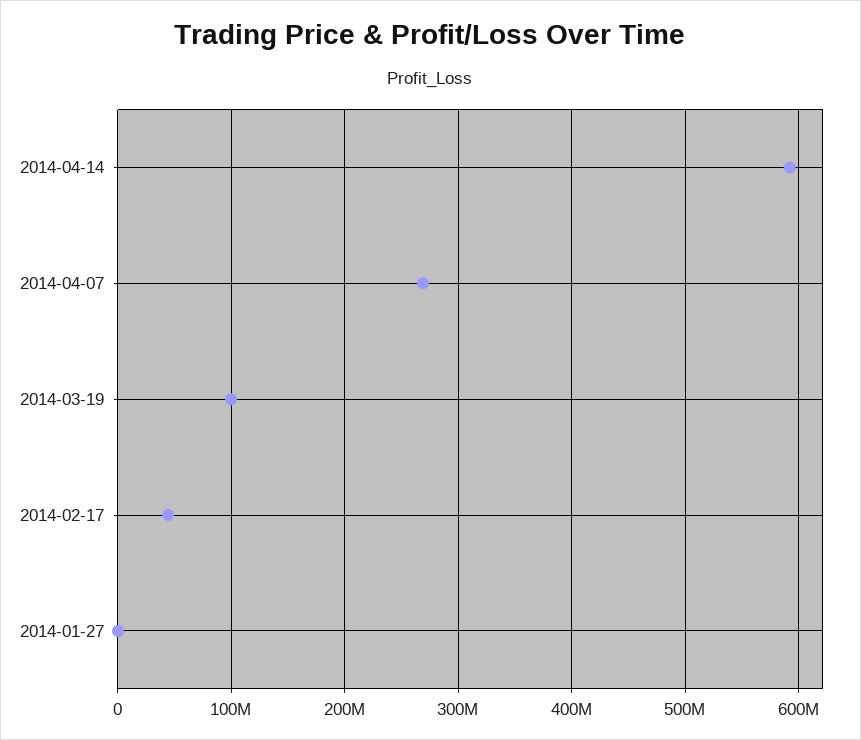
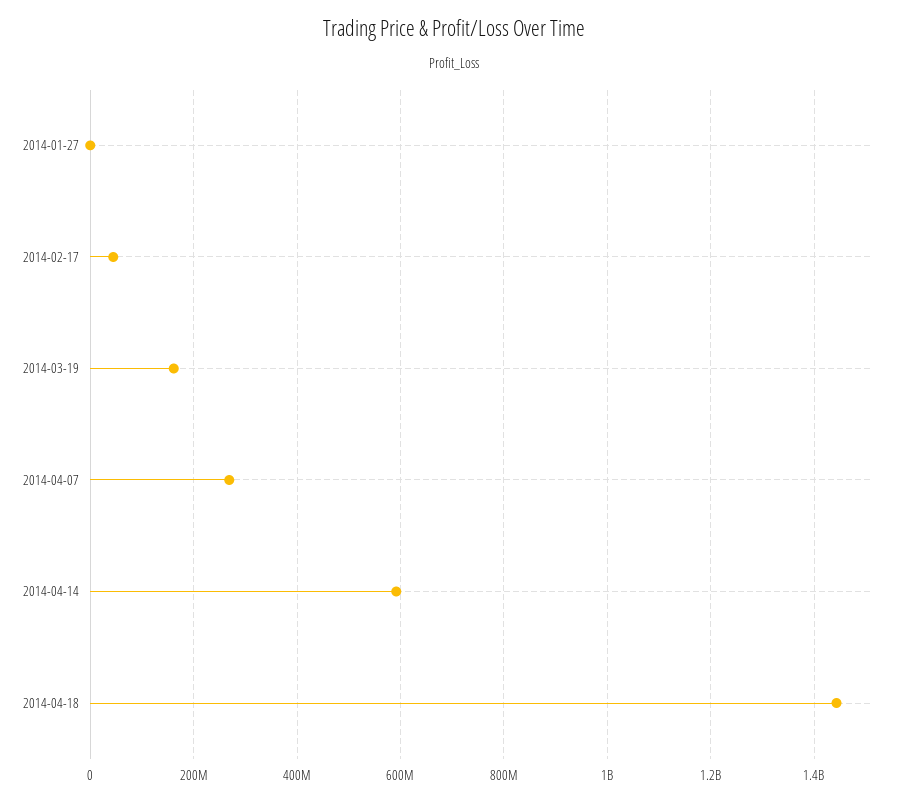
2014-03-19: 100000000 -> 160000000
2014-04-18: none -> 1440000000

